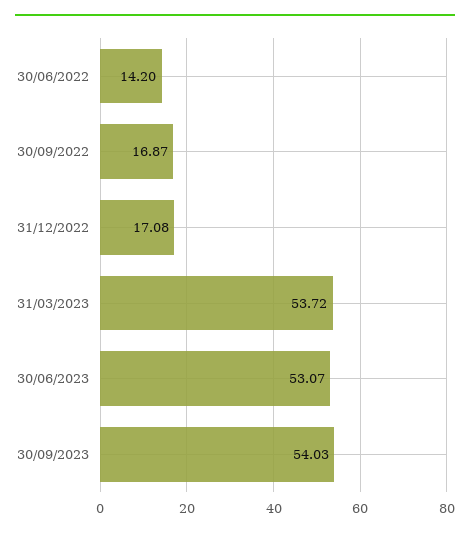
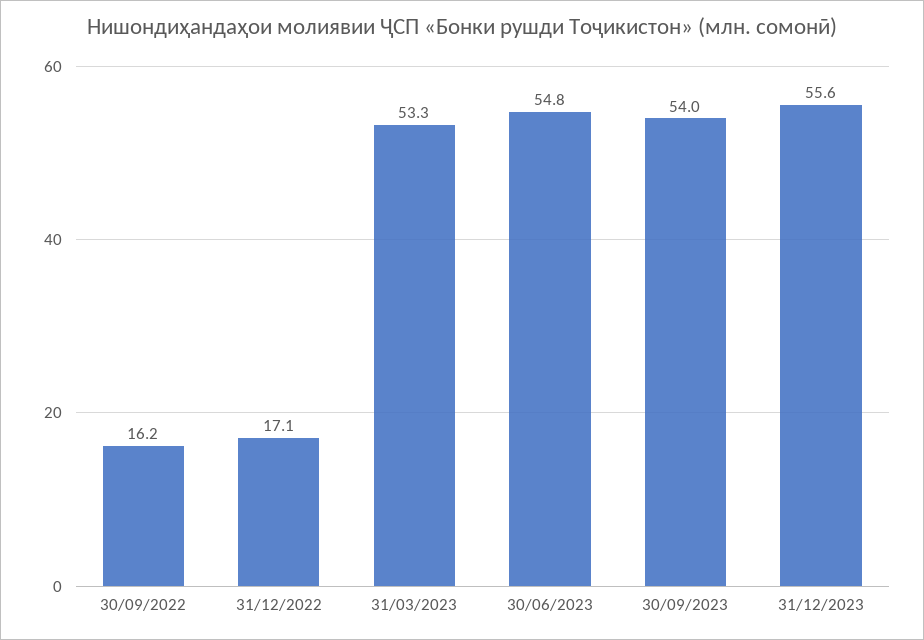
30/06/2022: 14.2 -> none
30/09/2022: 16.87 -> 16.2
31/03/2023: 53.72 -> 53.3
30/06/2023: 53.07 -> 54.8
31/12/2023: none -> 55.6

